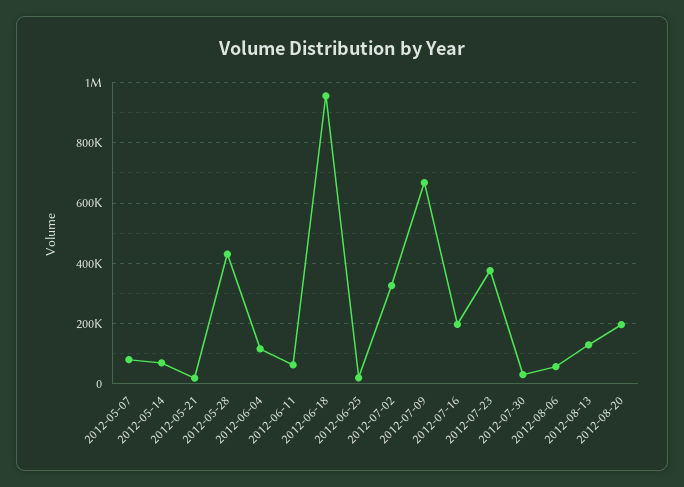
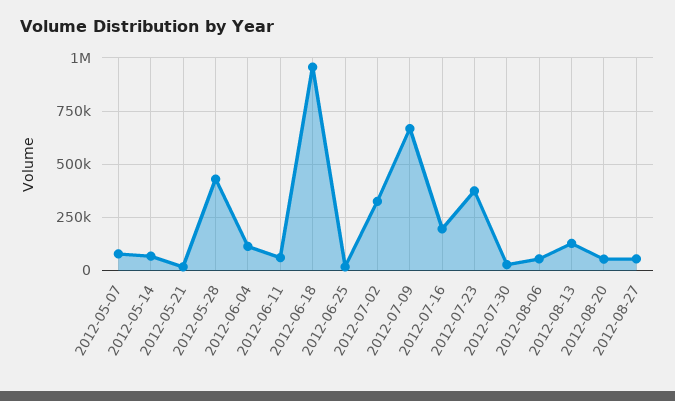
2012-08-20: 200000 -> 50000
2012-08-27: none -> 50000

